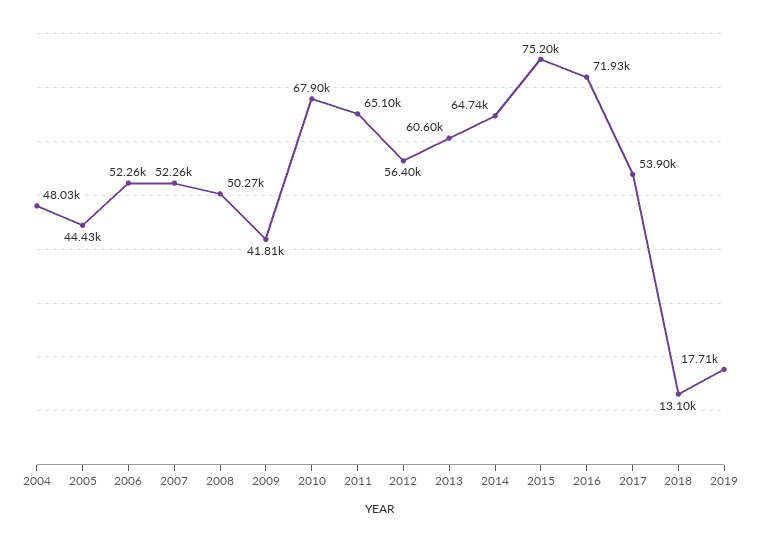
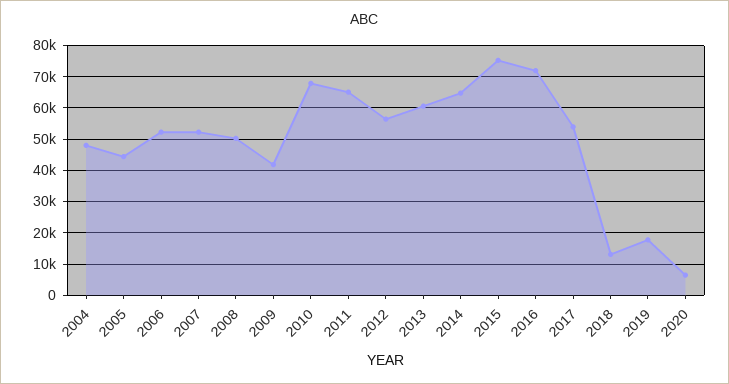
2020: none -> 6000

